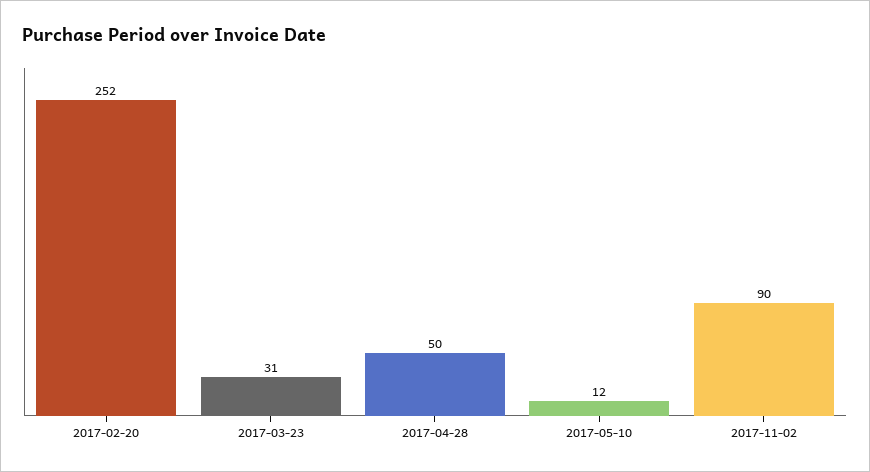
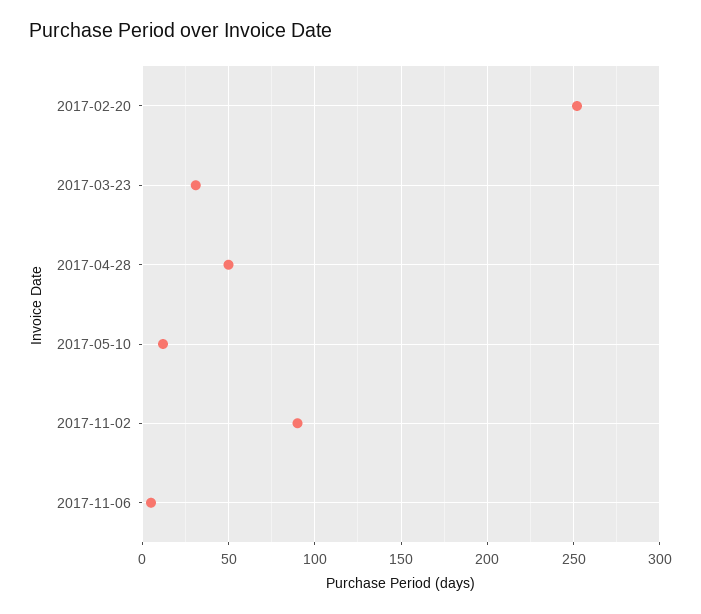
2017-11-06: none -> 5

